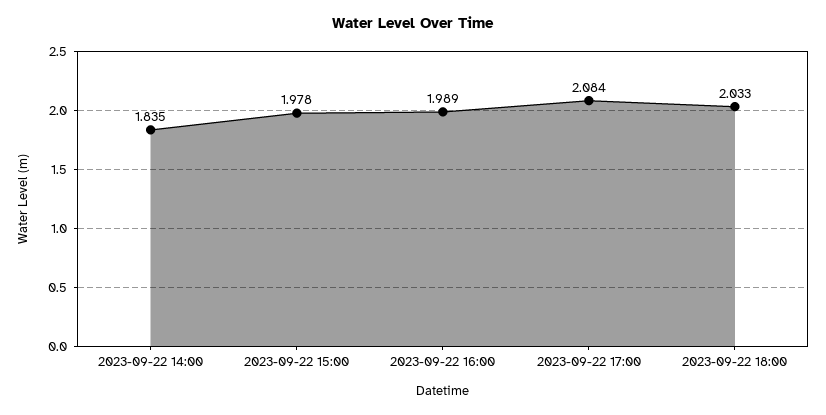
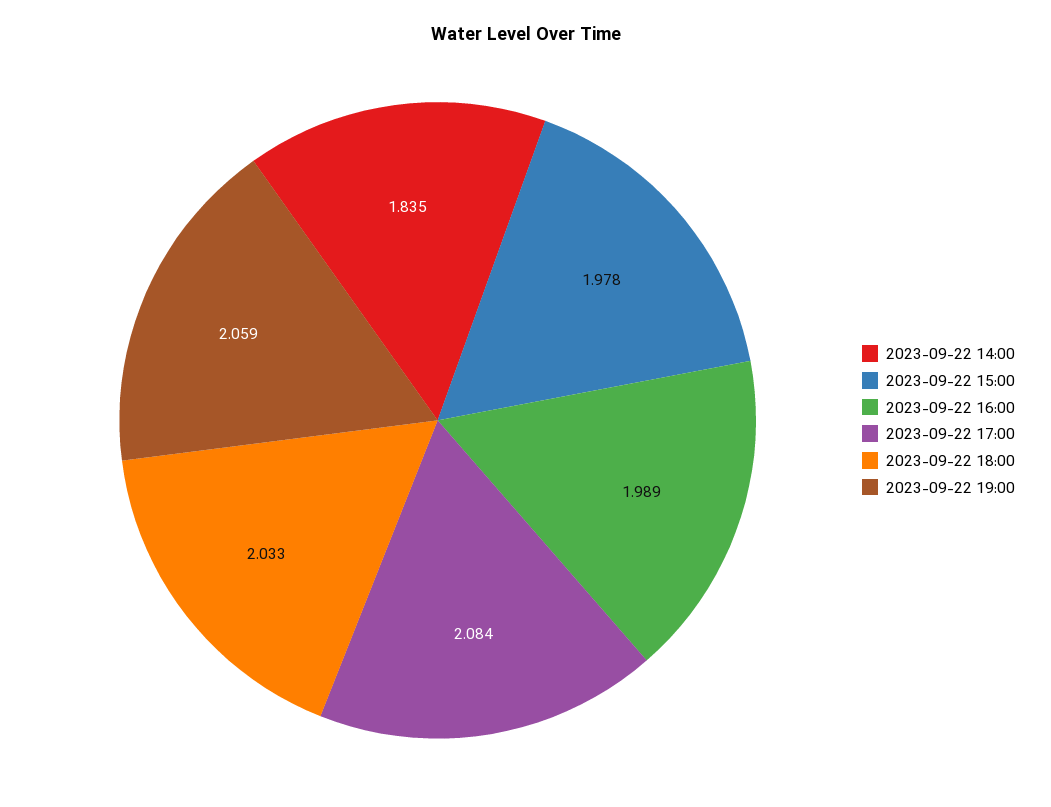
2023-09-22 19:00: none -> 2.059

